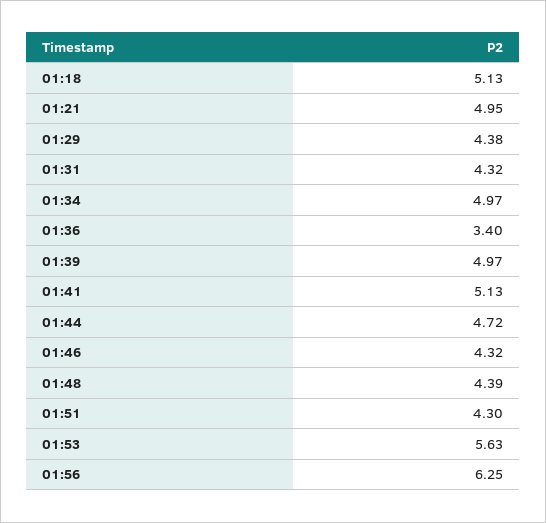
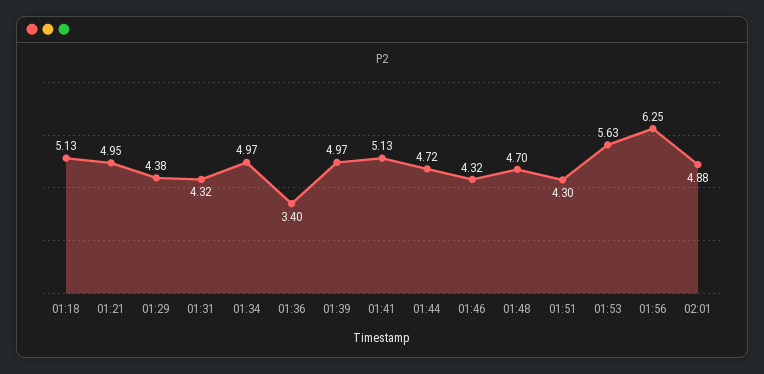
01:48: 4.39 -> 4.7
02:01: none -> 4.88

